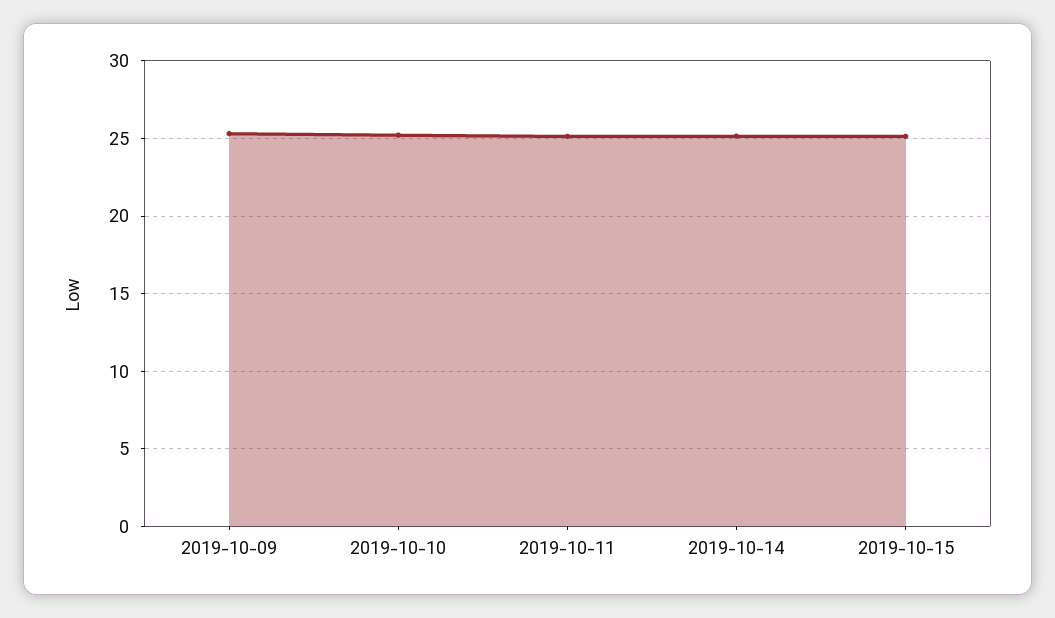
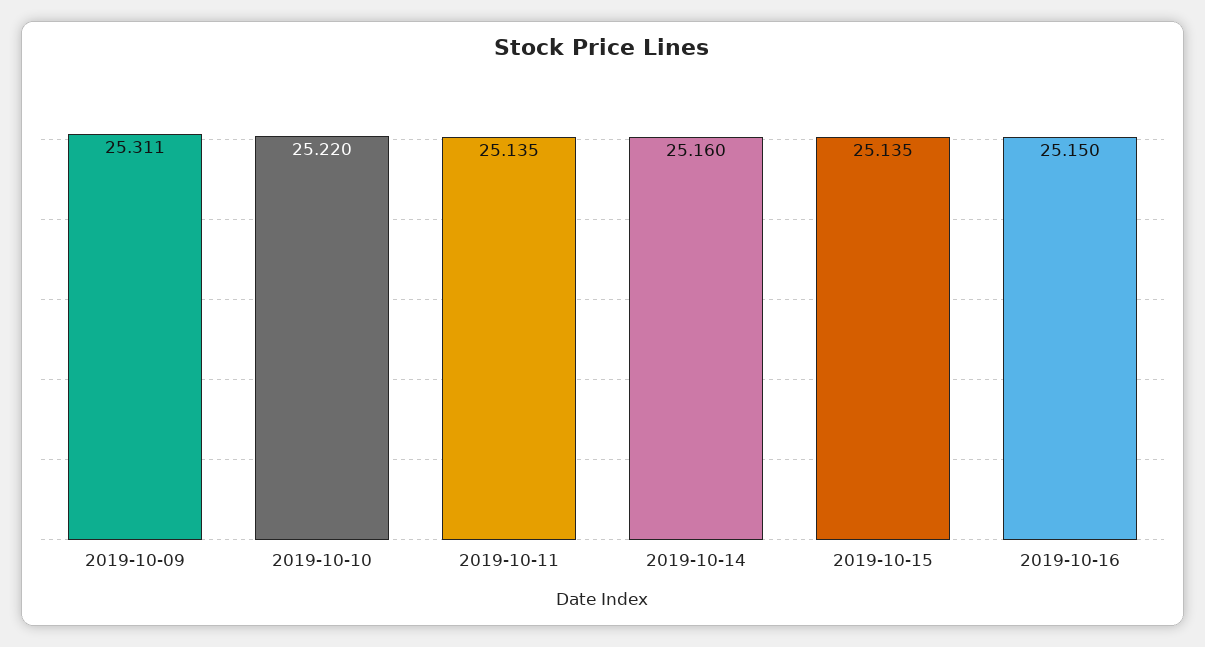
2019-10-16: none -> 25.15

